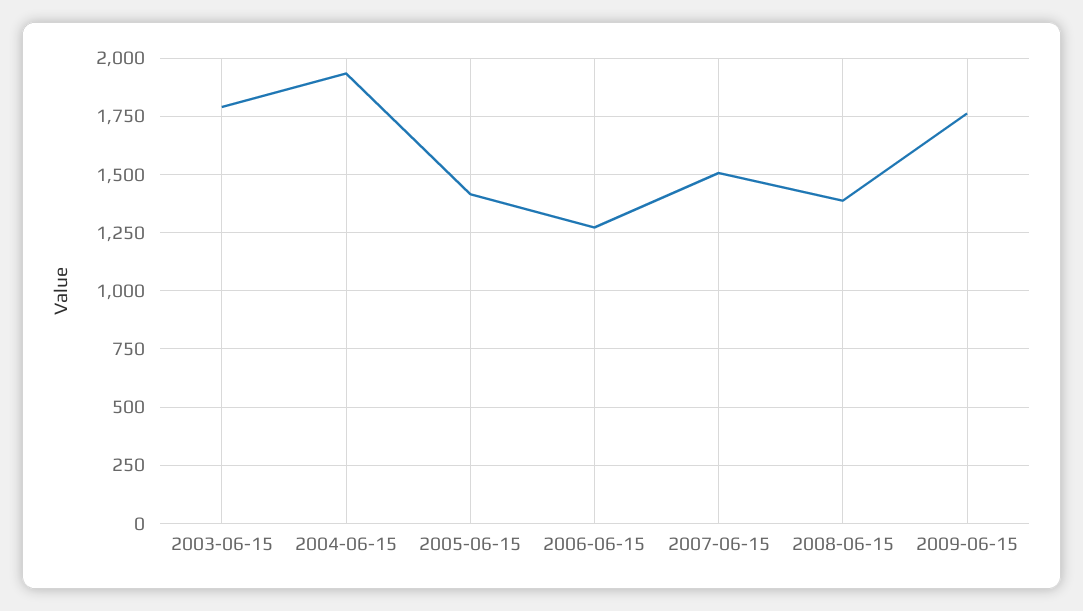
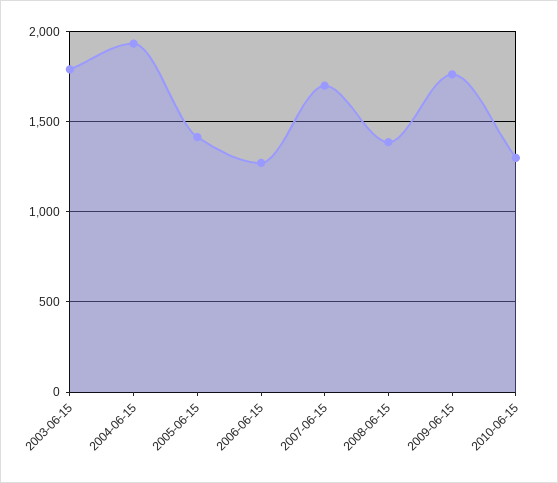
2007-06-15: 1500 -> 1700
2010-06-15: none -> 1300

